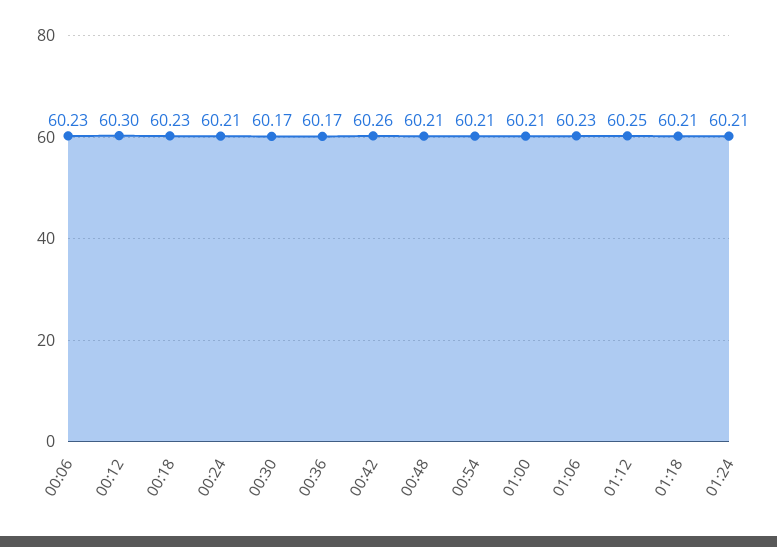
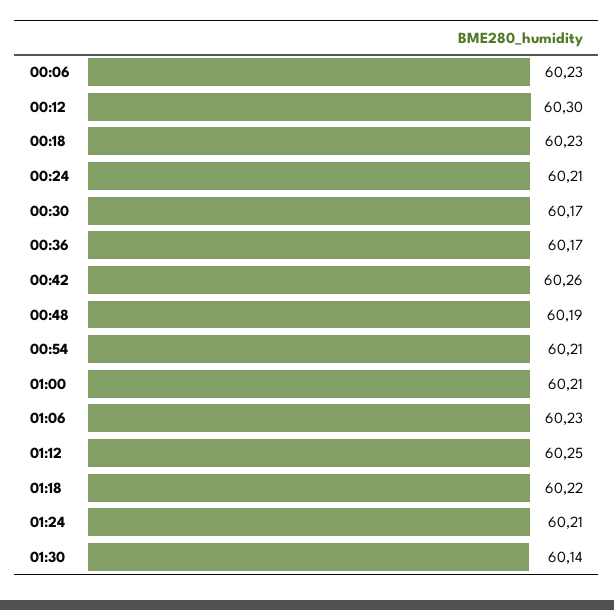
00:48: 60.21 -> 60.19
01:18: 60.21 -> 60.22
01:30: none -> 60.14

